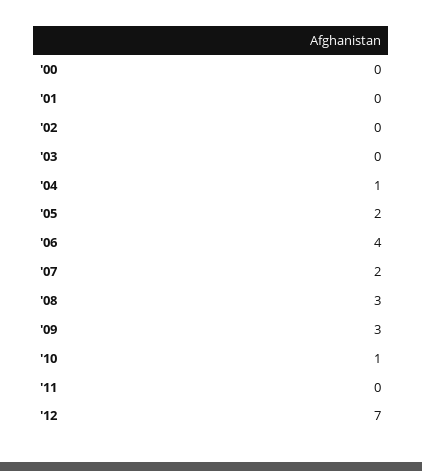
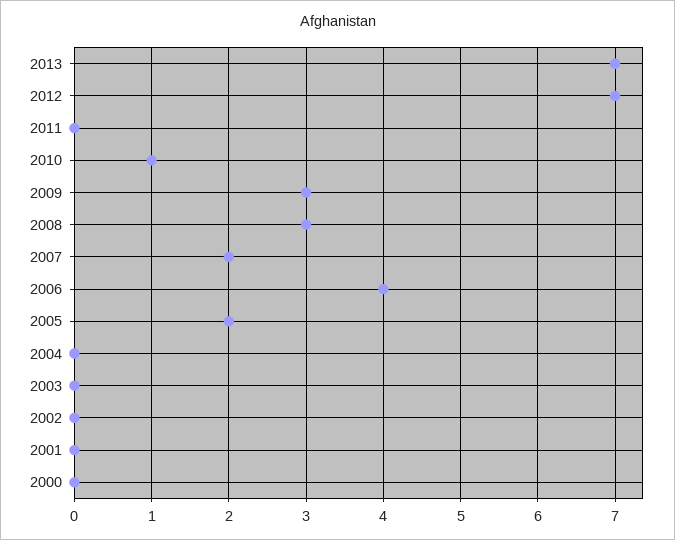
'04: 1 -> 0
2013: none -> 7

